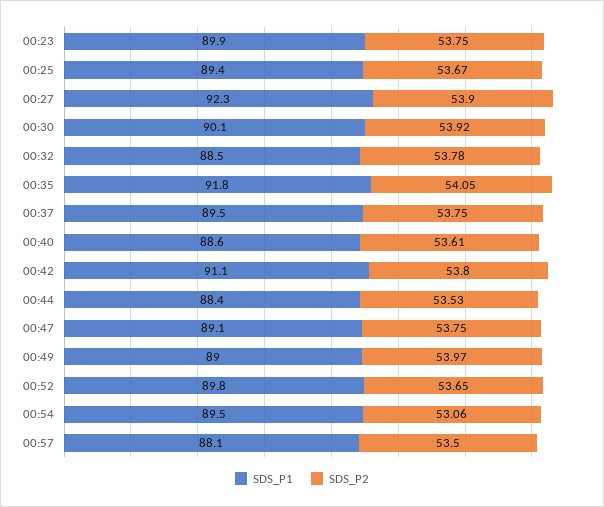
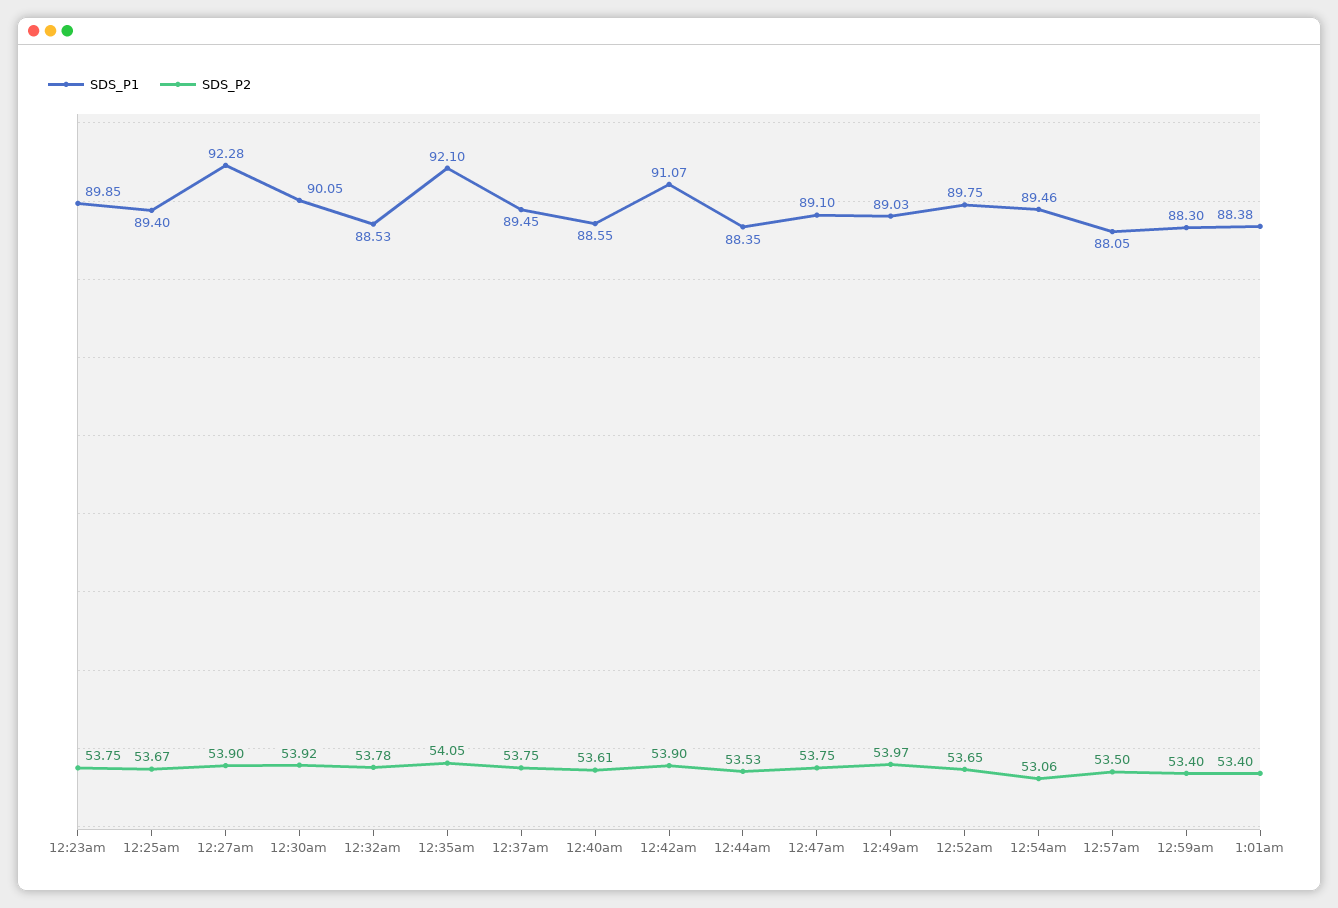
SDS_P1, 00:35: 91.8 -> 92.1
SDS_P2, 00:42: 53.8 -> 53.9
SDS_P1, 12:59am: none -> 88.3
SDS_P2, 12:59am: none -> 53.4
SDS_P1, 1:01am: none -> 88.38
SDS_P2, 1:01am: none -> 53.4

